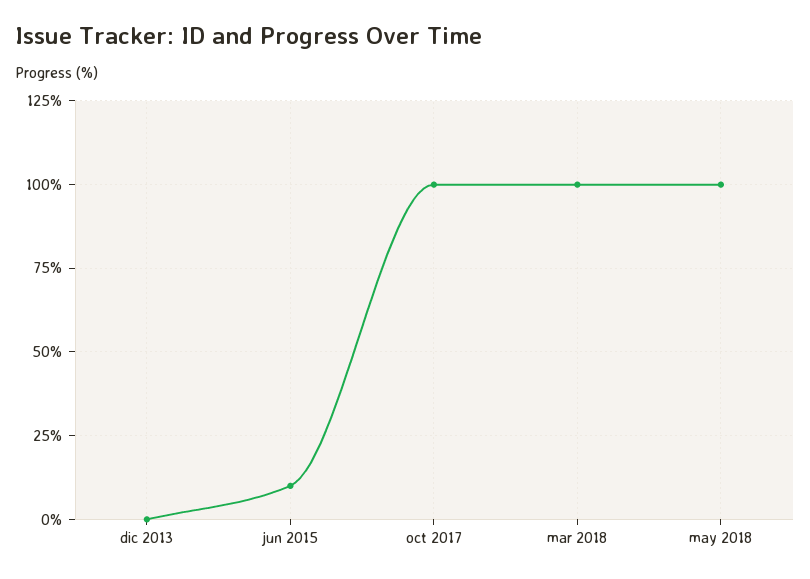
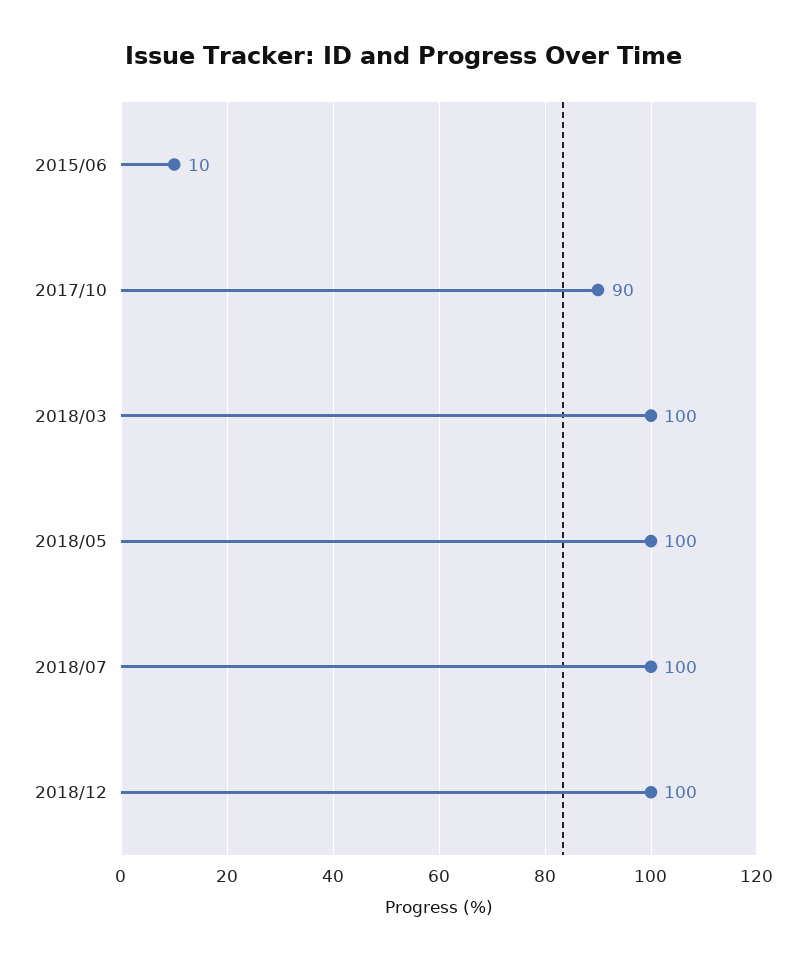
dic 2013: 0 -> none
oct 2017: 100 -> 90
2018/07: none -> 100
2018/12: none -> 100

